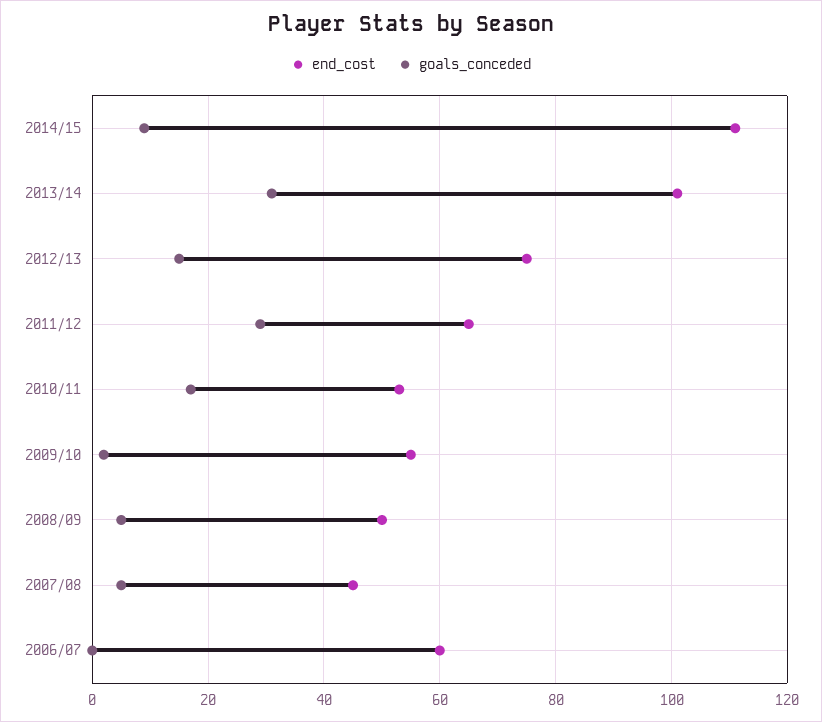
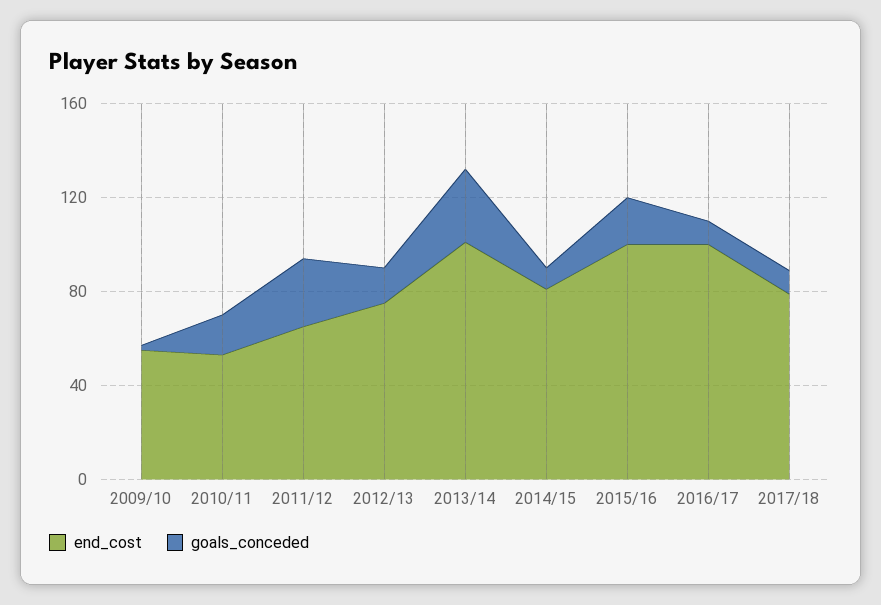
end_cost, 2014/15: 110 -> 80
end_cost, 2008/09: 50 -> none
goals_conceded, 2008/09: 5 -> none
end_cost, 2007/08: 45 -> none
goals_conceded, 2007/08: 5 -> none
end_cost, 2006/07: 60 -> none
goals_conceded, 2006/07: 0 -> none
end_cost, 2015/16: none -> 100
goals_conceded, 2015/16: none -> 20
end_cost, 2016/17: none -> 100
goals_conceded, 2016/17: none -> 10
end_cost, 2017/18: none -> 80
goals_conceded, 2017/18: none -> 10

